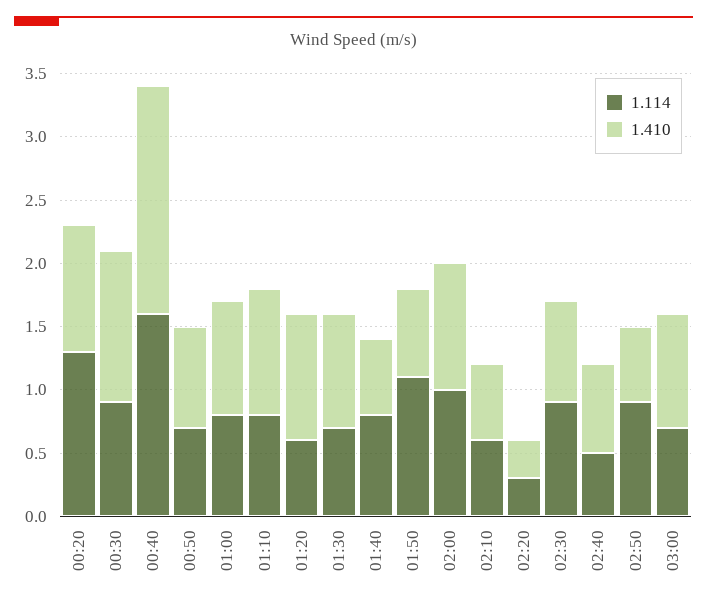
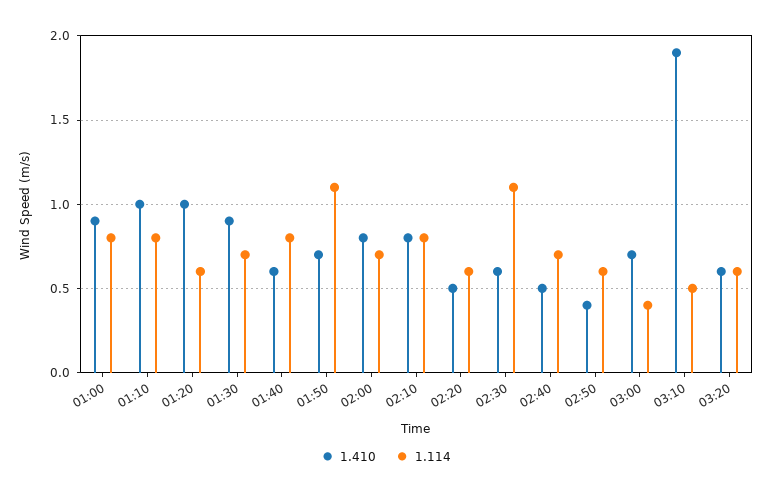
1.114, 00:20: 1.3 -> none
1.410, 00:20: 1 -> none
1.114, 00:30: 0.9 -> none
1.410, 00:30: 1.2 -> none
1.114, 00:40: 1.6 -> none
1.410, 00:40: 1.8 -> none
1.114, 00:50: 0.7 -> none
1.410, 00:50: 0.8 -> none
1.114, 02:00: 1 -> 0.7
1.410, 02:00: 1 -> 0.8
1.114, 02:10: 0.6 -> 0.8
1.410, 02:10: 0.6 -> 0.8
1.114, 02:20: 0.3 -> 0.6
1.410, 02:20: 0.3 -> 0.5
1.114, 02:30: 0.9 -> 1.1
1.410, 02:30: 0.8 -> 0.6
1.114, 02:40: 0.5 -> 0.7
1.410, 02:40: 0.7 -> 0.5
1.114, 02:50: 0.9 -> 0.6
1.410, 02:50: 0.6 -> 0.4
1.114, 03:00: 0.7 -> 0.4
1.410, 03:00: 0.9 -> 0.7
1.410, 03:10: none -> 1.9
1.114, 03:10: none -> 0.5
1.410, 03:20: none -> 0.6
1.114, 03:20: none -> 0.6

